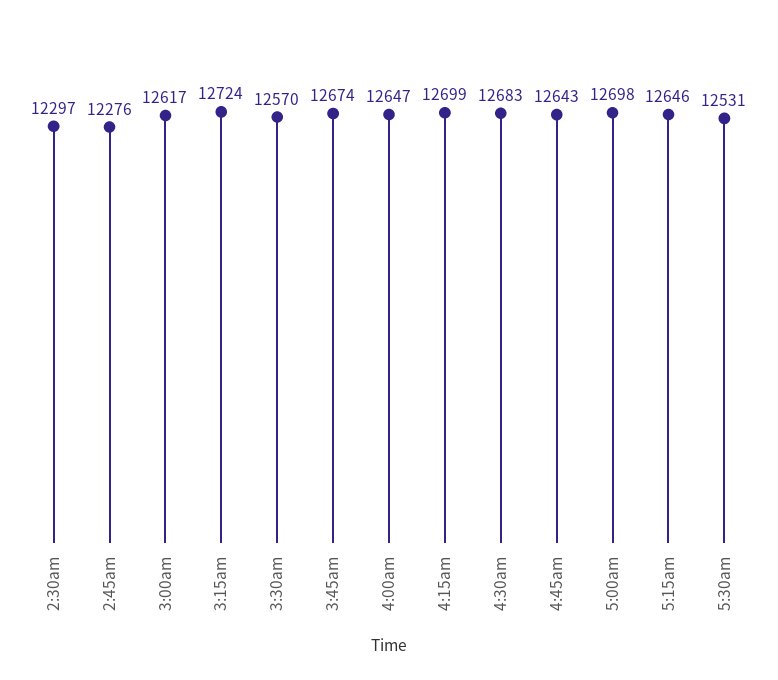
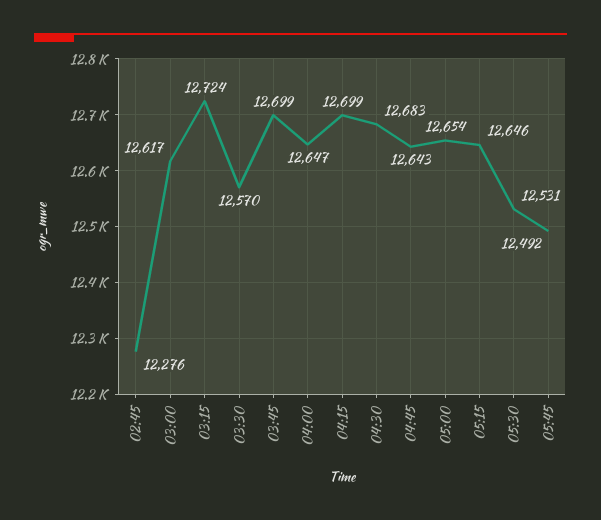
2:30am: 12297 -> none
3:45am: 12674 -> 12699
5:00am: 12698 -> 12654
05:45: none -> 12492

